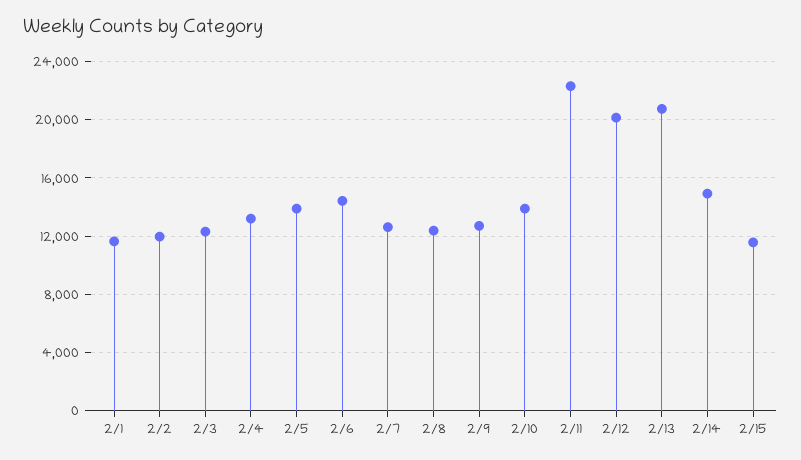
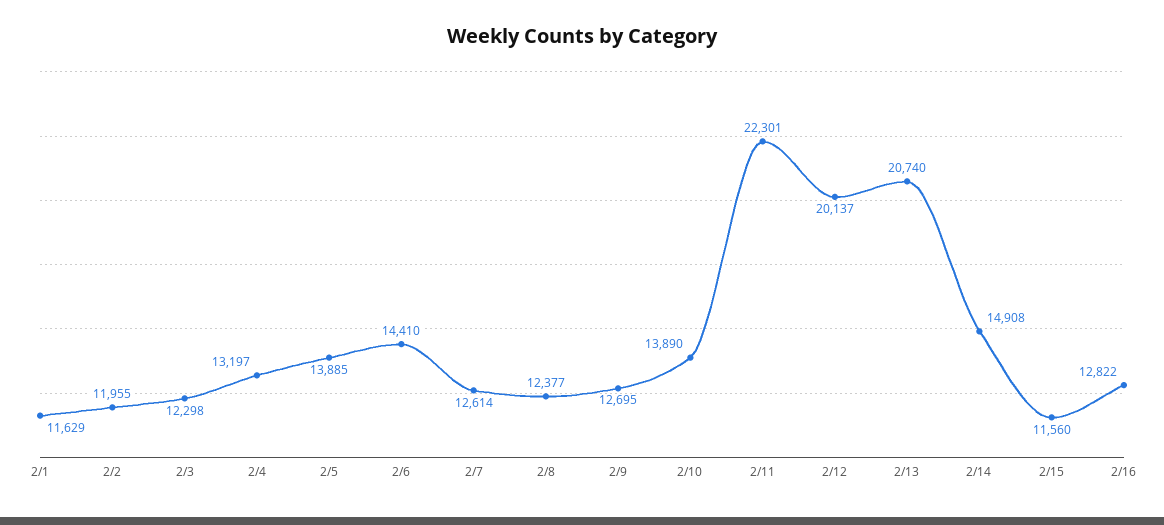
2/16: none -> 12822

